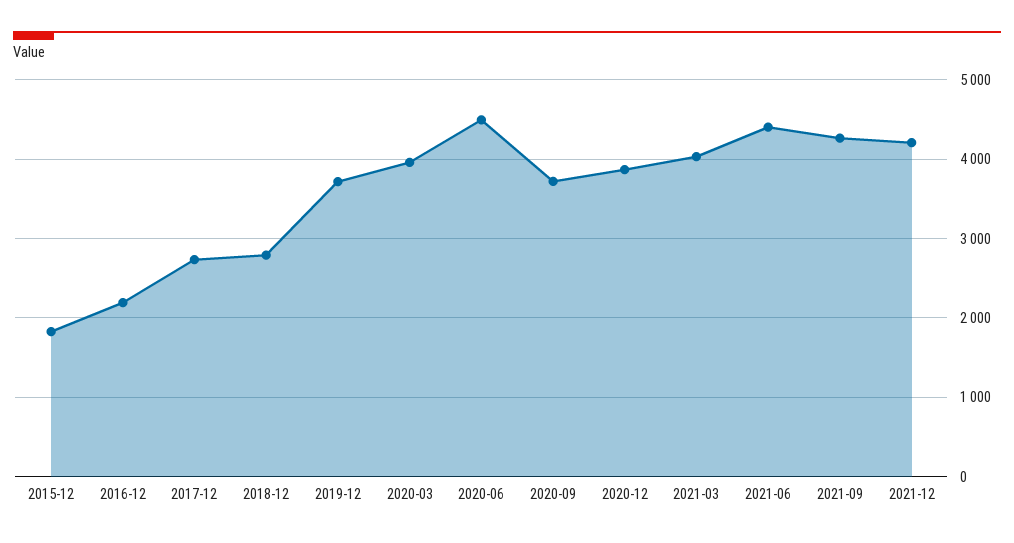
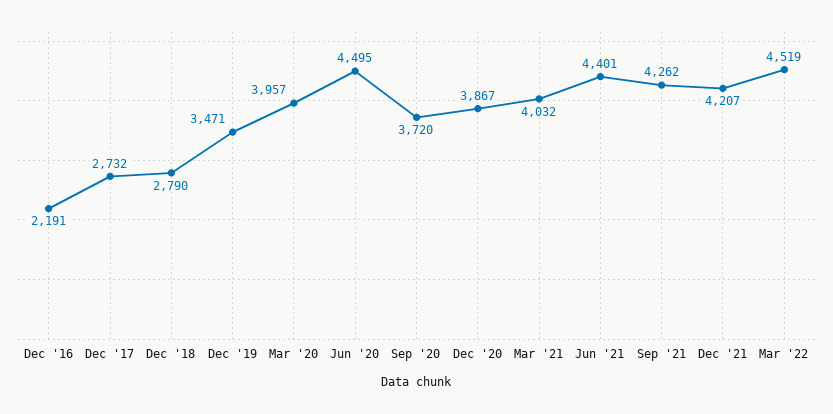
2015-12: 1800 -> none
2019-12: 3700 -> 3471
Mar '22: none -> 4519

